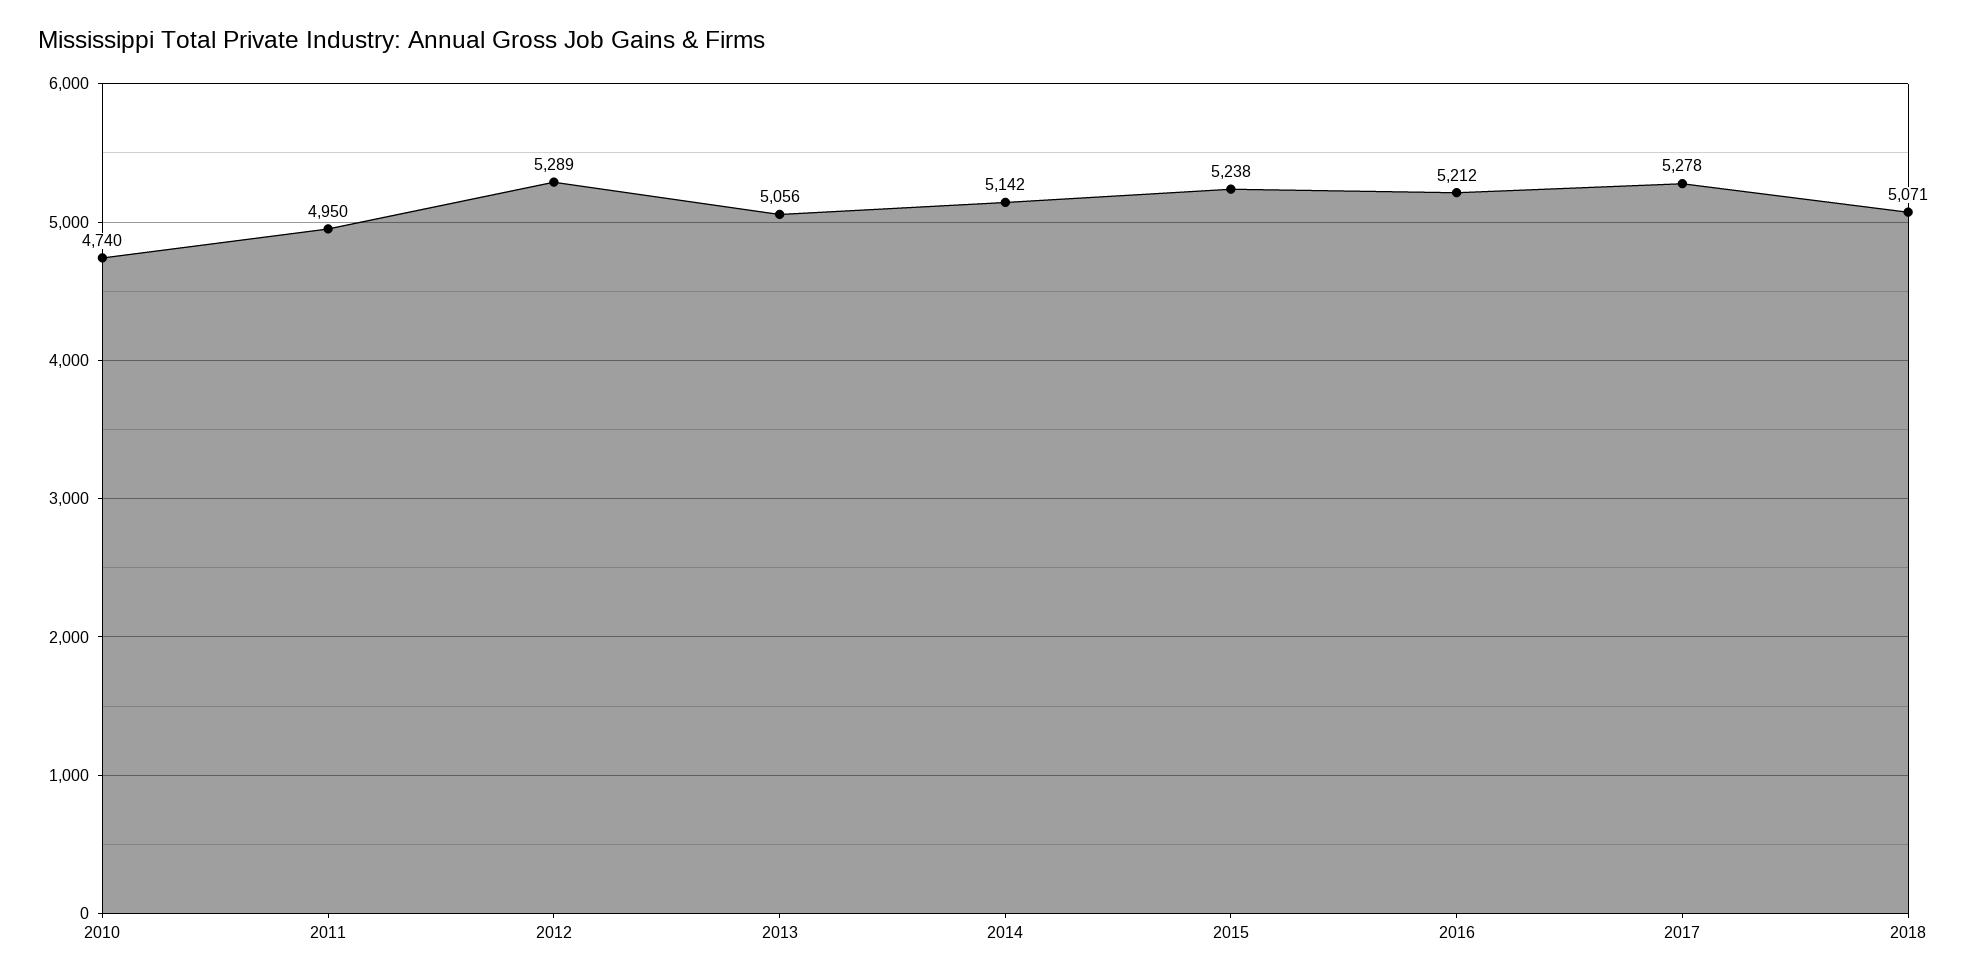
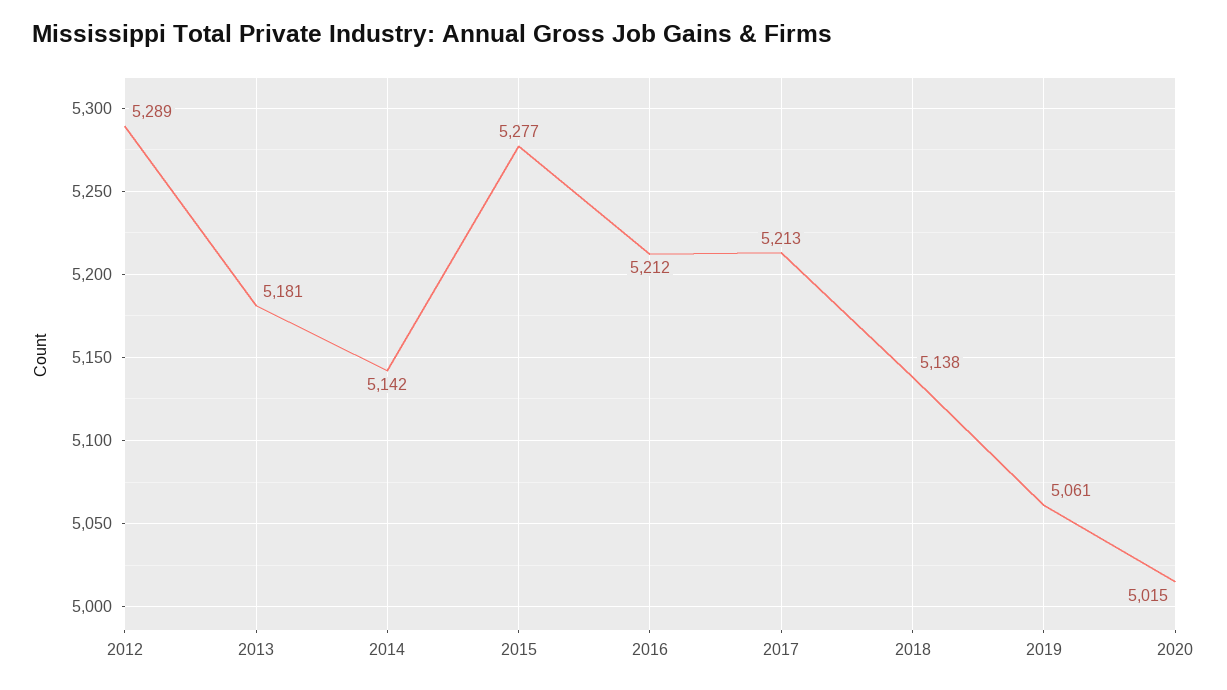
2010: 4740 -> none
2011: 4950 -> none
2013: 5056 -> 5181
2015: 5238 -> 5277
2017: 5278 -> 5213
2018: 5071 -> 5138
2019: none -> 5061
2020: none -> 5015

